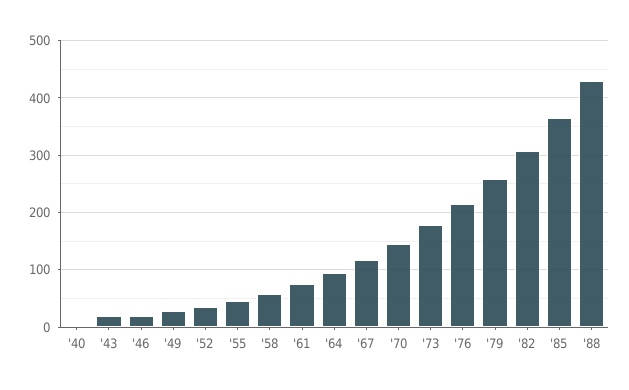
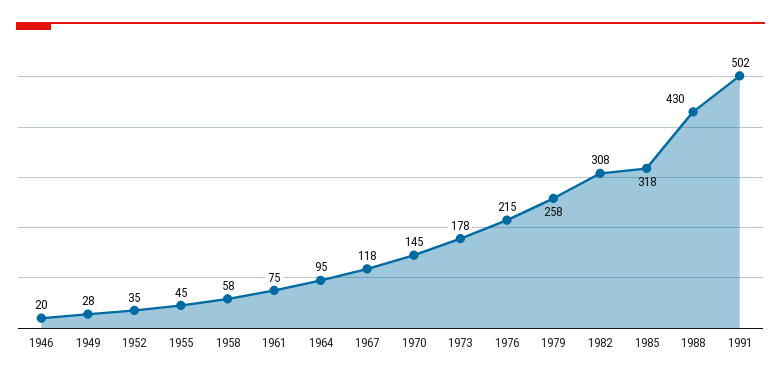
'40: 0 -> none
'43: 20 -> none
'85: 360 -> 318
1991: none -> 502

